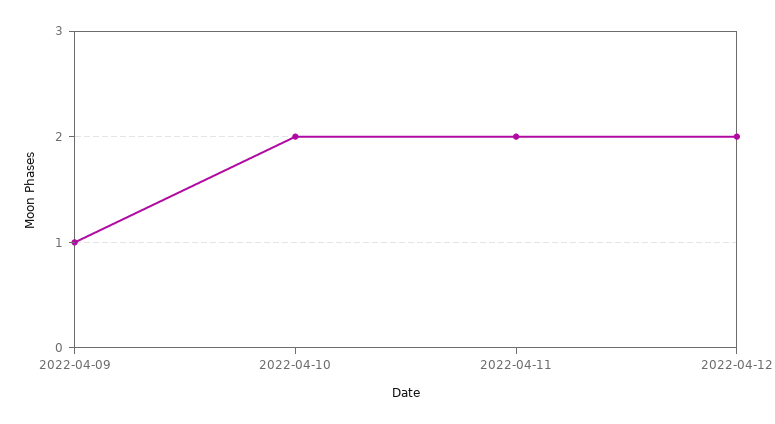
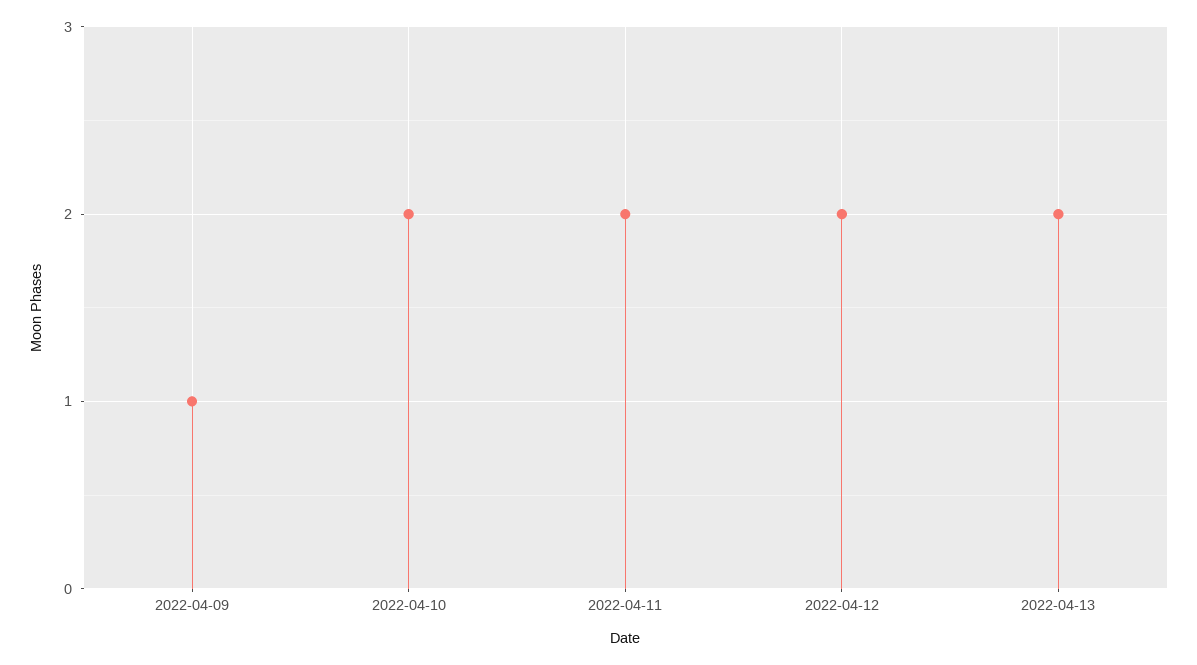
2022-04-13: none -> 2

